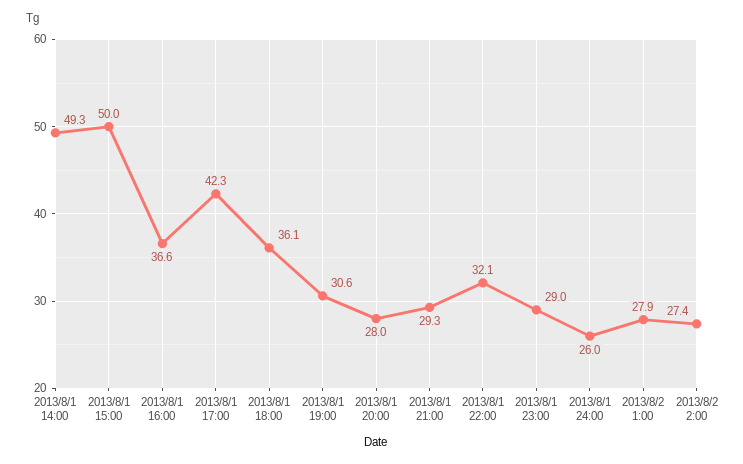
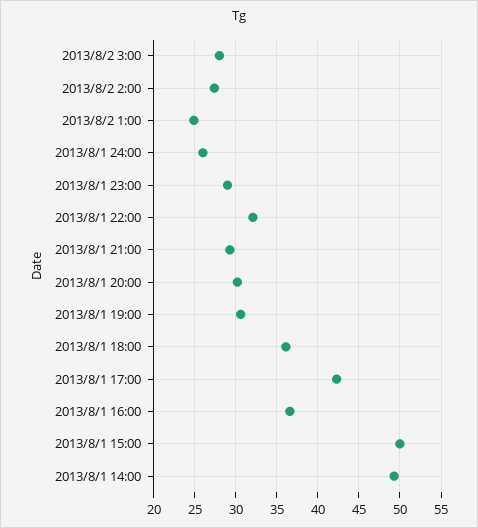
2013/8/1 20:00: 28 -> 30
2013/8/2 1:00: 27.9 -> 25
2013/8/2 3:00: none -> 28

